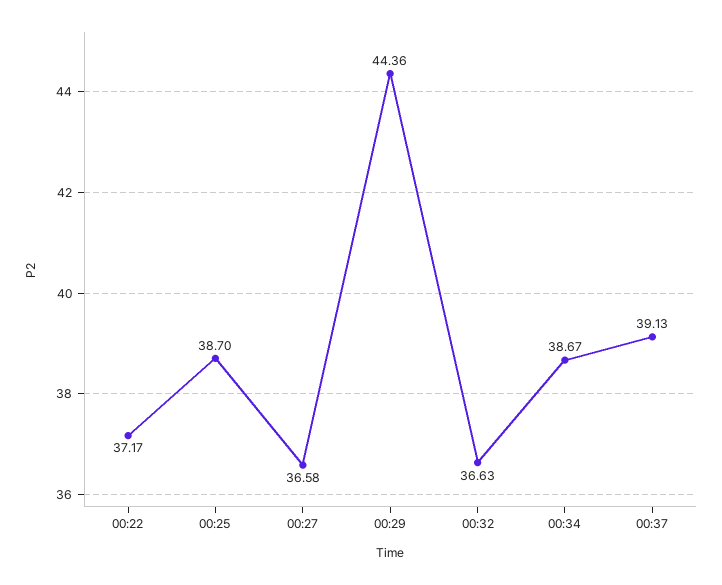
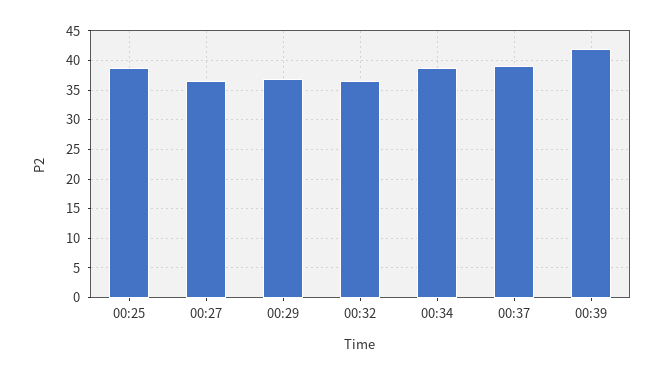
00:22: 37.17 -> none
00:29: 44.36 -> 37.5
00:39: none -> 42.5

